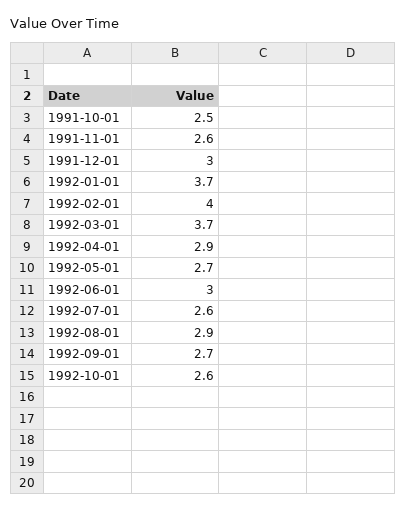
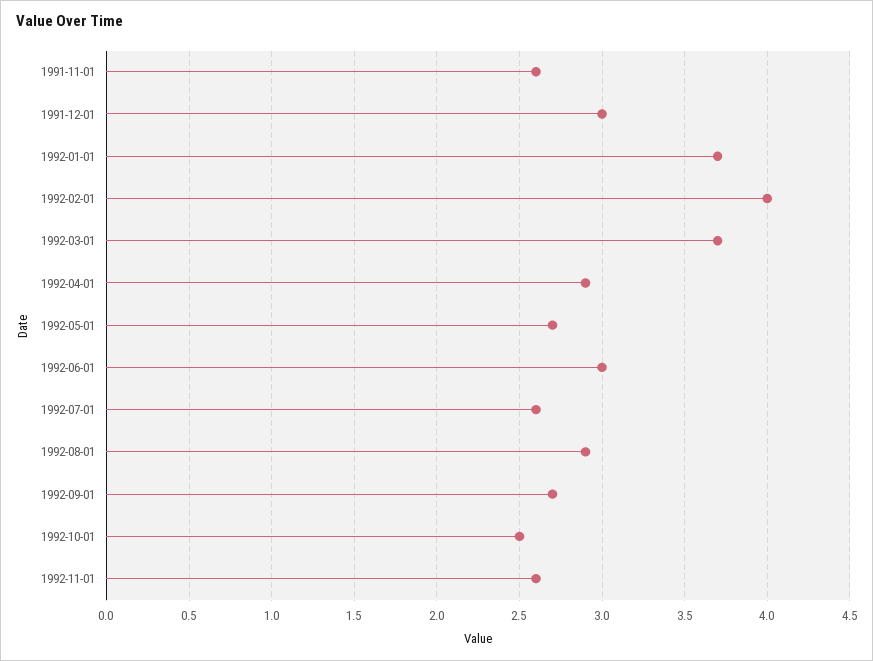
1991-10-01: 2.5 -> none
1992-10-01: 2.6 -> 2.5
1992-11-01: none -> 2.6

